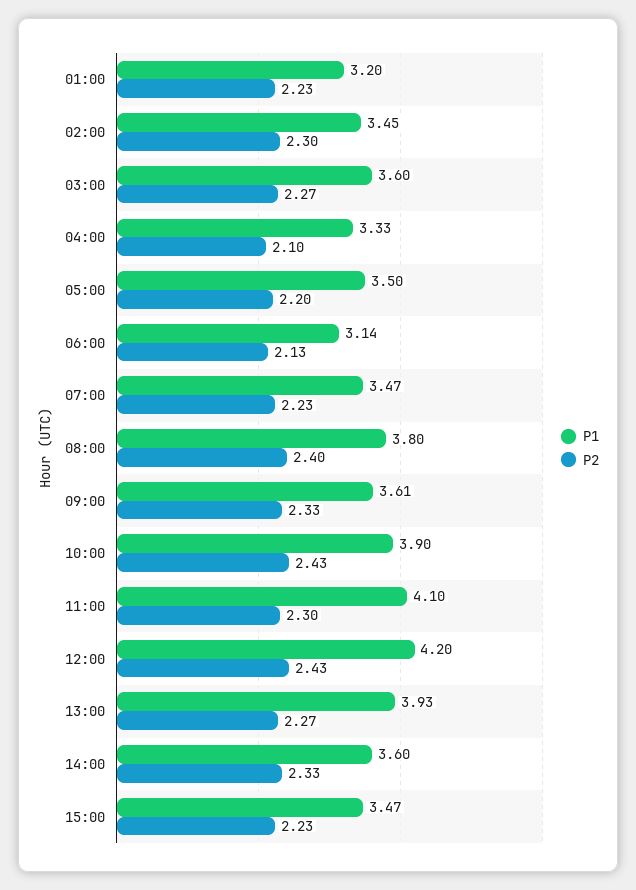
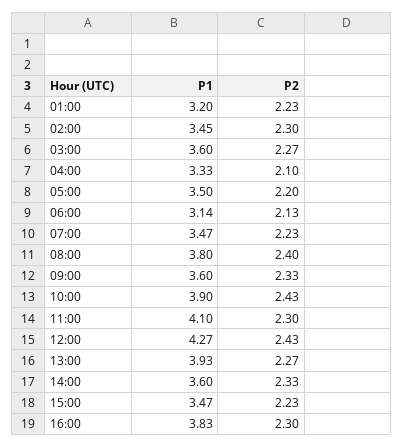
P1, 09:00: 3.61 -> 3.6
P1, 12:00: 4.2 -> 4.27
P1, 16:00: none -> 3.83
P2, 16:00: none -> 2.3

